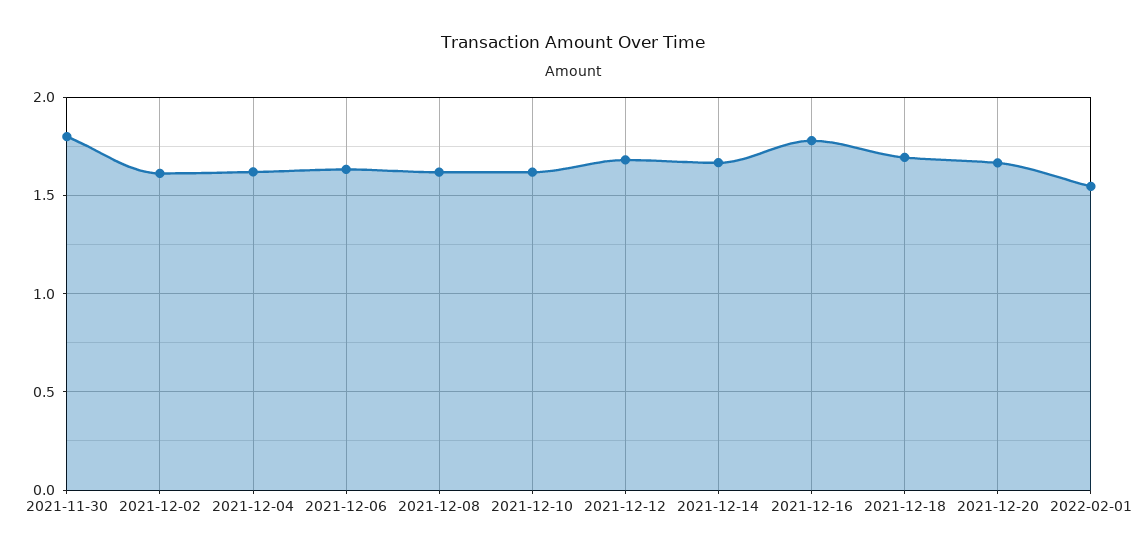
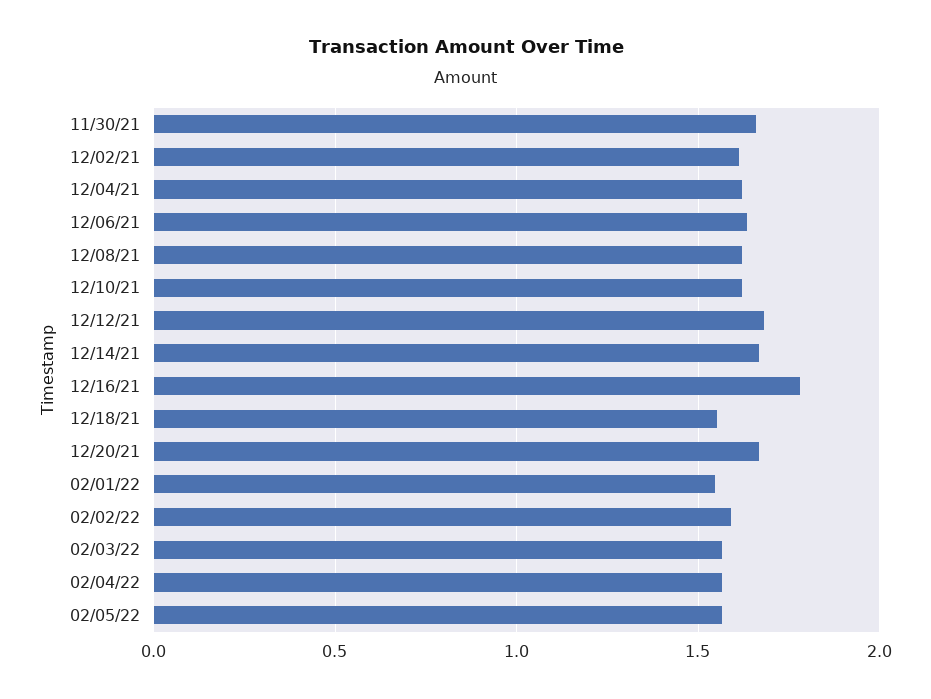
2021-11-30: 1.8 -> 1.65
2021-12-18: 1.7 -> 1.55
02/02/22: none -> 1.6
02/03/22: none -> 1.55
02/04/22: none -> 1.55
02/05/22: none -> 1.55

